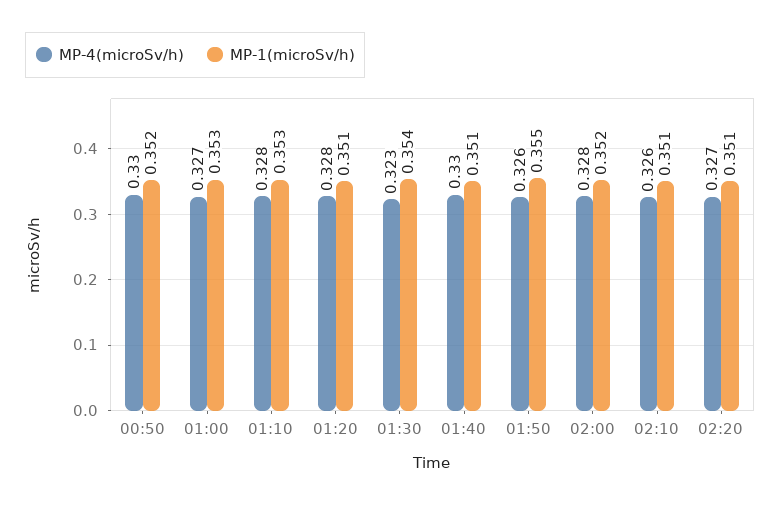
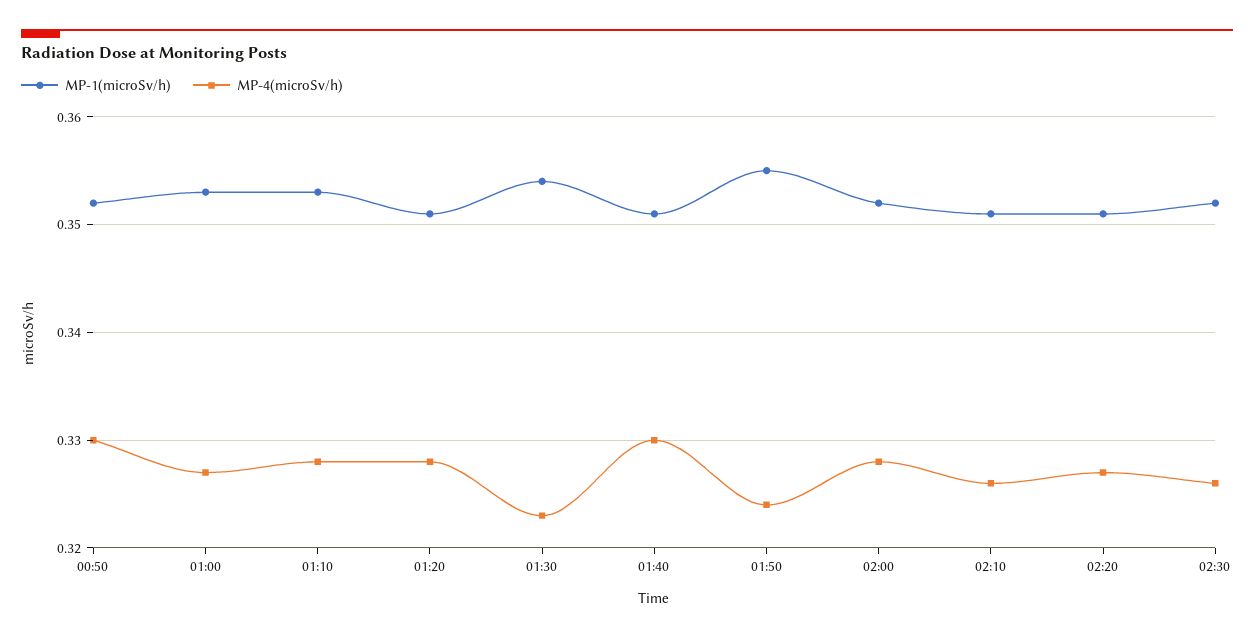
MP-4(microSv/h), 01:50: 0.326 -> 0.324
MP-1(microSv/h), 02:30: none -> 0.352
MP-4(microSv/h), 02:30: none -> 0.326

